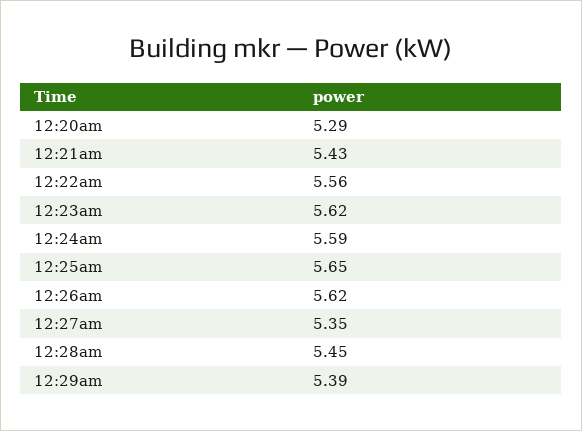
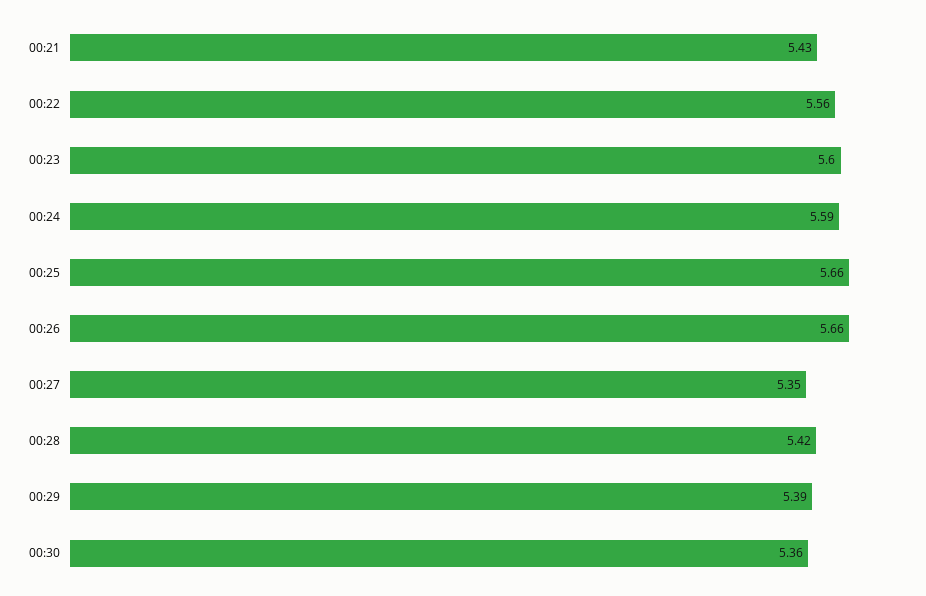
12:20am: 5.29 -> none
12:23am: 5.62 -> 5.6
12:25am: 5.65 -> 5.66
12:26am: 5.62 -> 5.66
12:28am: 5.45 -> 5.42
00:30: none -> 5.36

